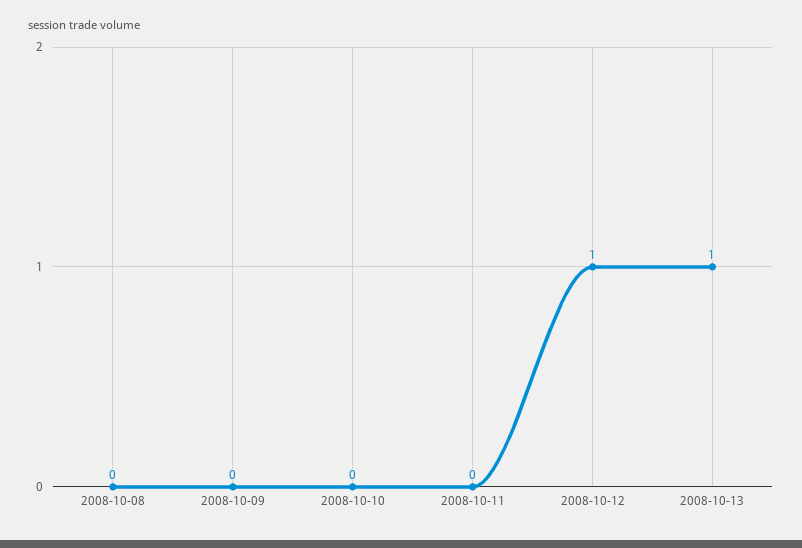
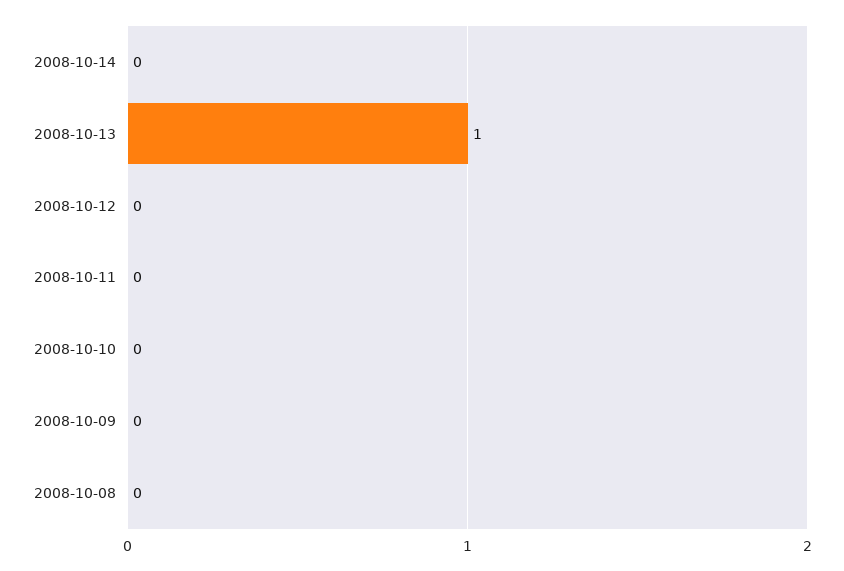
2008-10-12: 1 -> 0
2008-10-14: none -> 0

